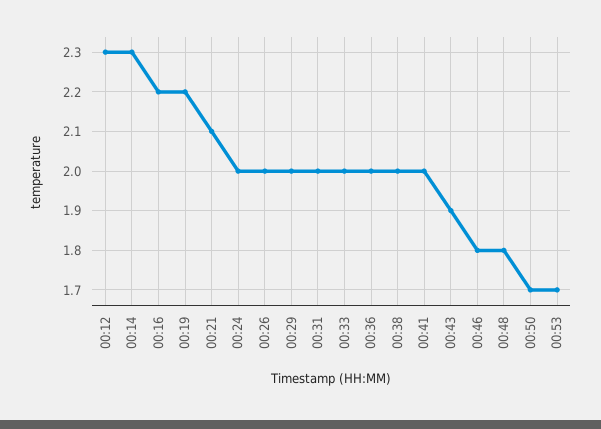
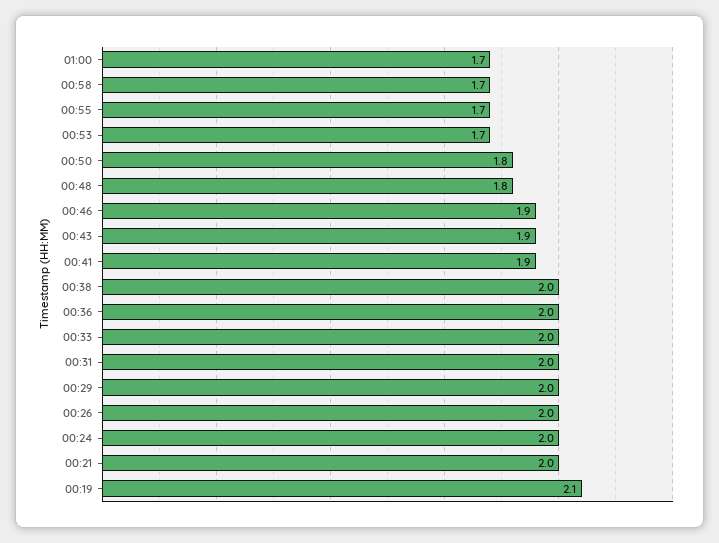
00:12: 2.3 -> none
00:14: 2.3 -> none
00:16: 2.2 -> none
00:19: 2.2 -> 2.1
00:21: 2.1 -> 2
00:41: 2 -> 1.9
00:46: 1.8 -> 1.9
00:50: 1.7 -> 1.8
01:00: none -> 1.7
00:58: none -> 1.7
00:55: none -> 1.7

